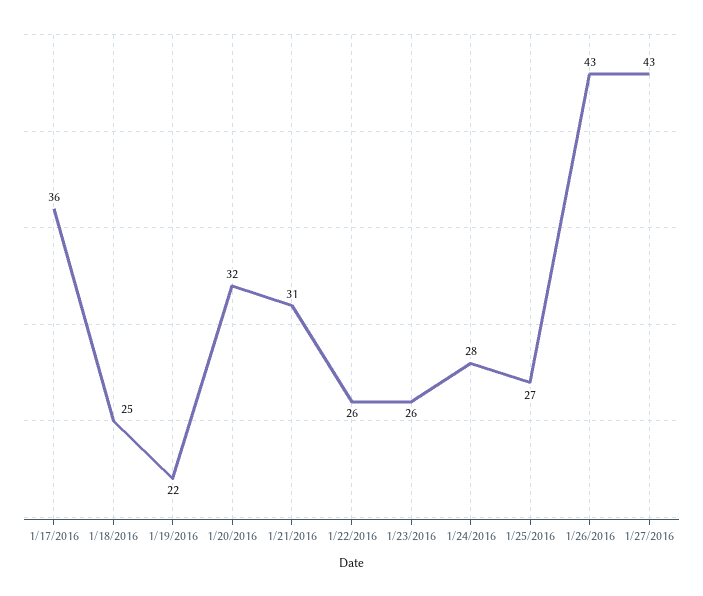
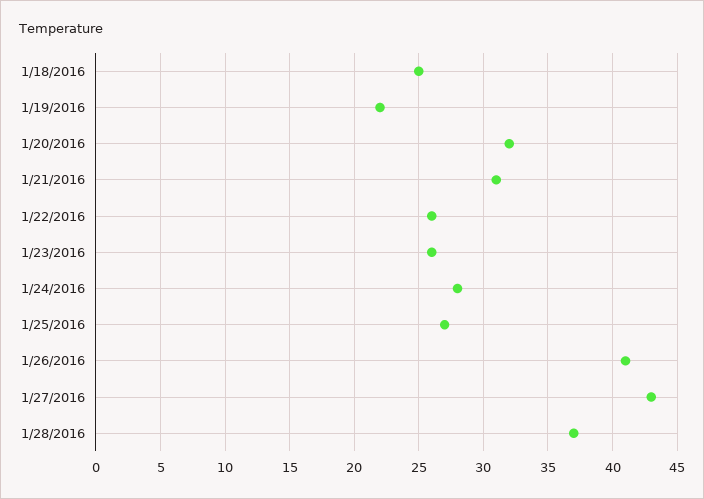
1/17/2016: 36 -> none
1/26/2016: 43 -> 41
1/28/2016: none -> 37

